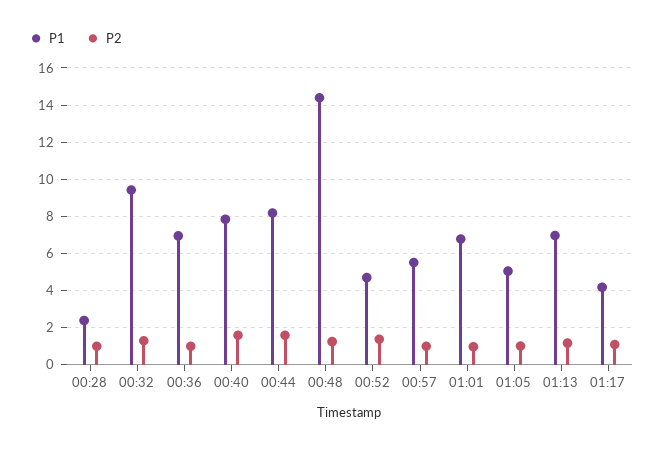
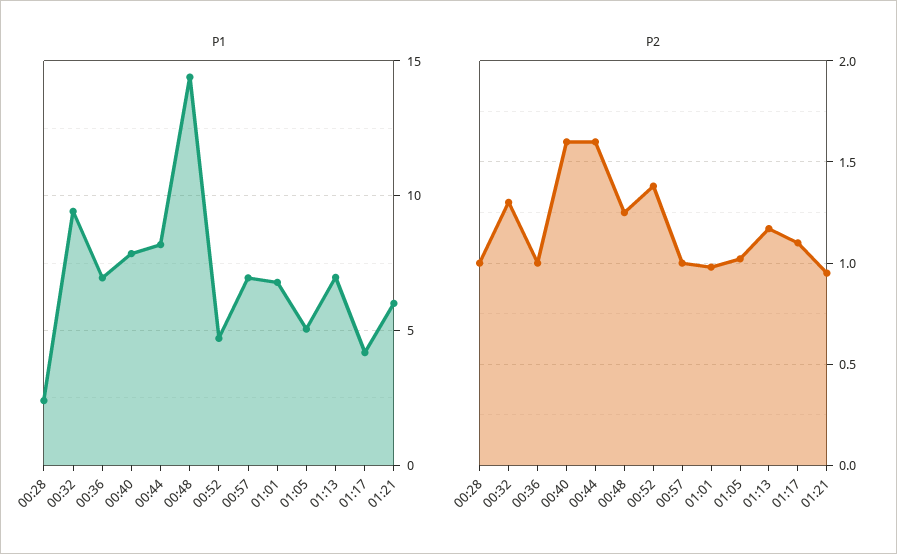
P1, 00:57: 5.5 -> 7
P1, 01:21: none -> 6
P2, 01:21: none -> 0.95

